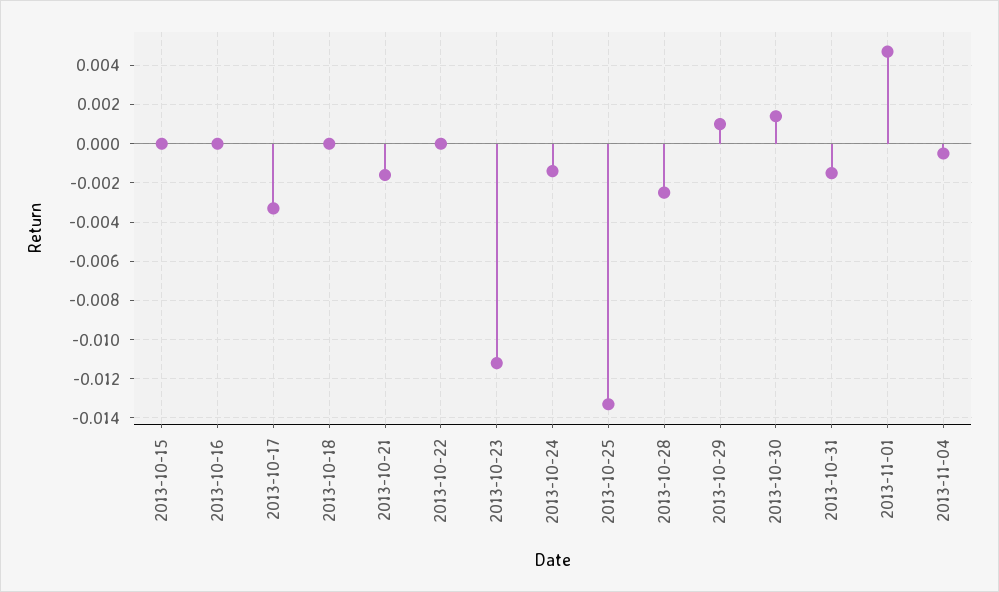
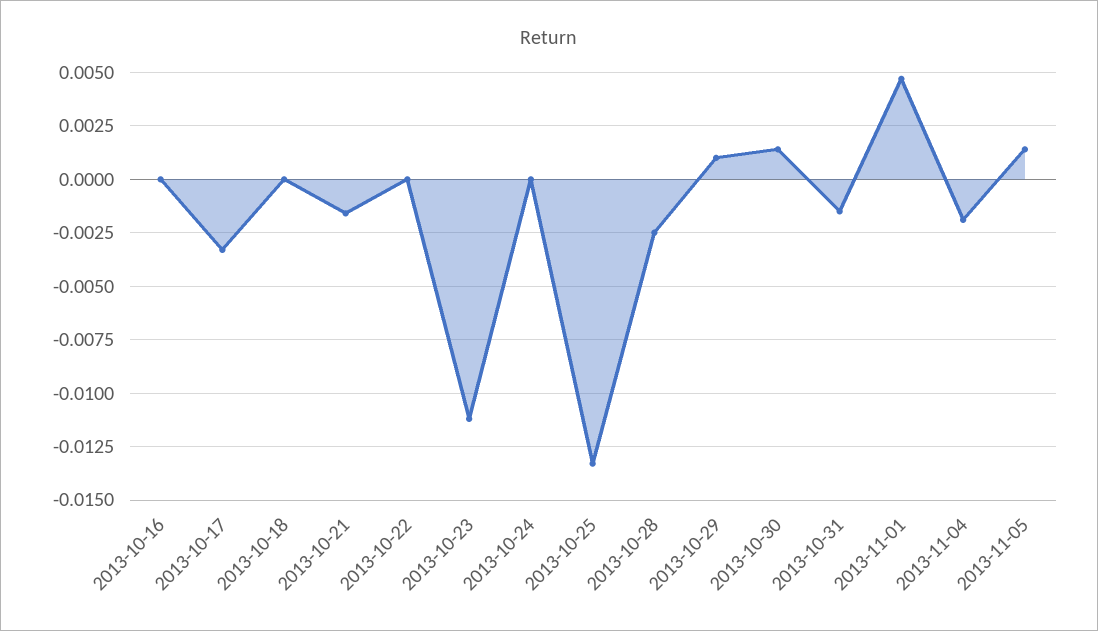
2013-10-15: 0 -> none
2013-10-24: -0.0015 -> 0
2013-11-04: -0.0005 -> -0.002
2013-11-05: none -> 0.0015

